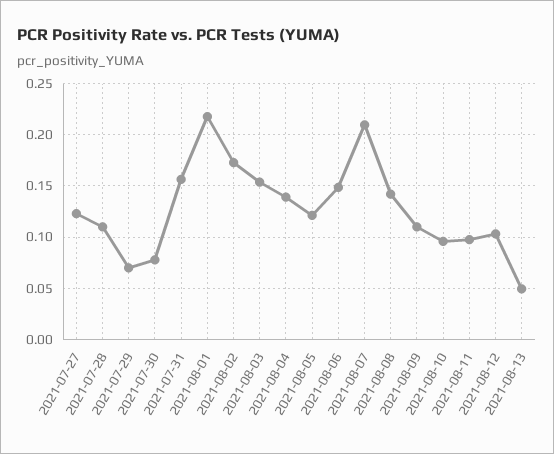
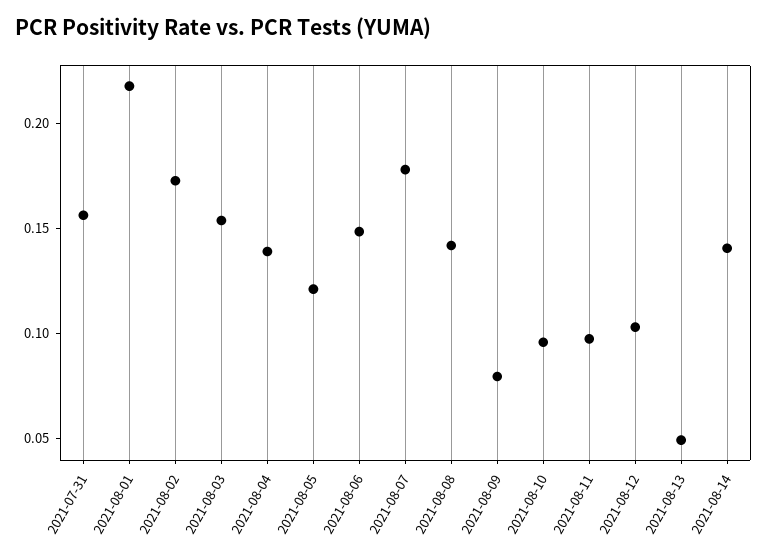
2021-07-27: 0.12 -> none
2021-07-28: 0.11 -> none
2021-07-29: 0.07 -> none
2021-07-30: 0.08 -> none
2021-08-07: 0.21 -> 0.18
2021-08-09: 0.11 -> 0.08
2021-08-14: none -> 0.14

